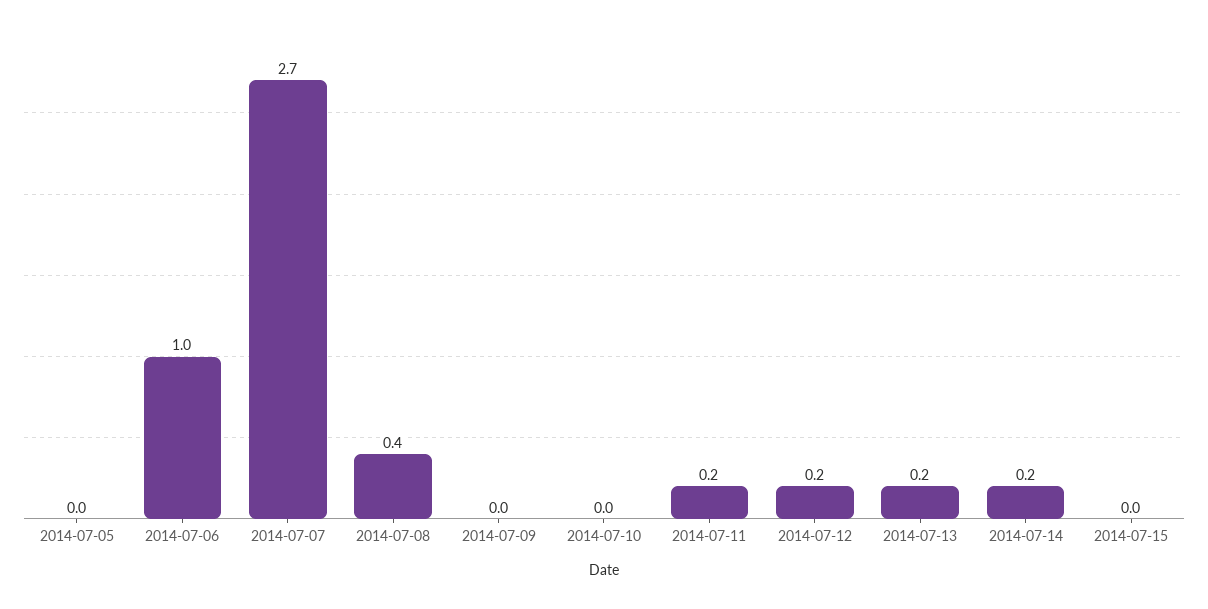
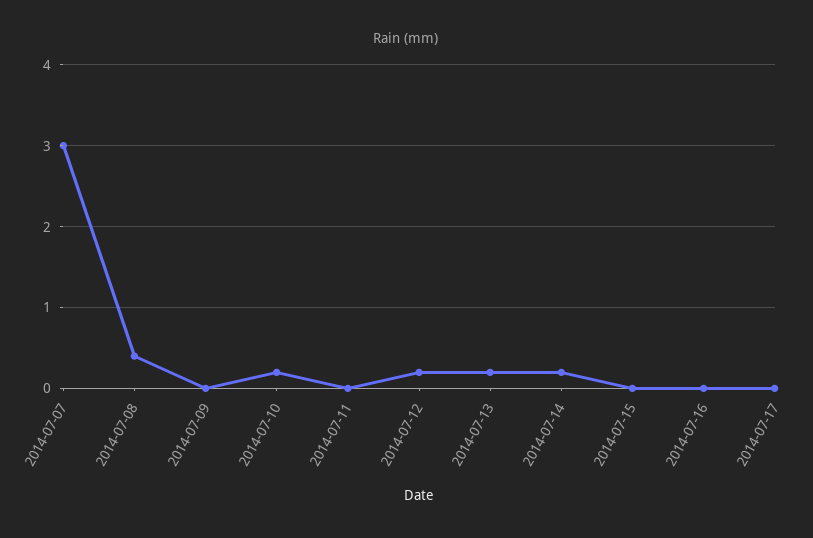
2014-07-05: 0 -> none
2014-07-06: 1 -> none
2014-07-07: 2.7 -> 3
2014-07-10: 0 -> 0.2
2014-07-11: 0.2 -> 0
2014-07-16: none -> 0
2014-07-17: none -> 0

